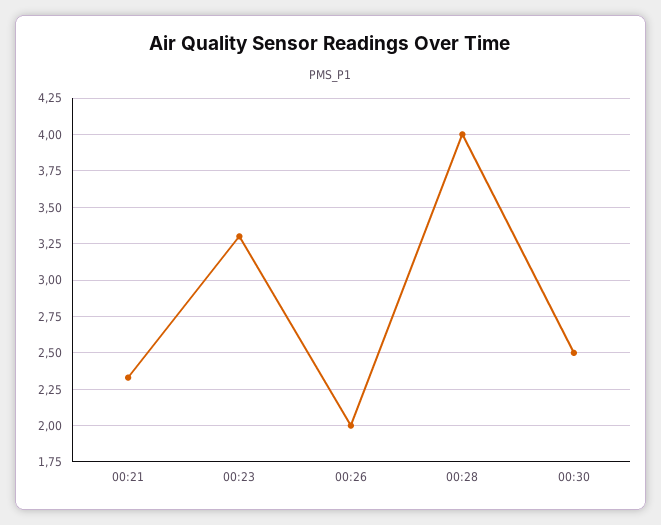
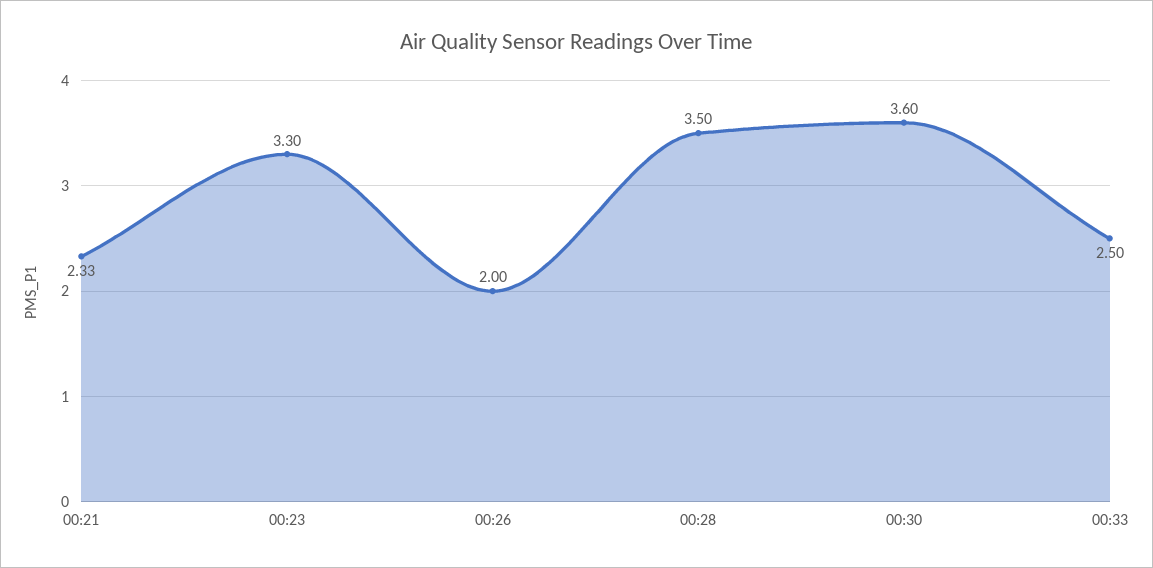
00:28: 4 -> 3.5
00:30: 2.5 -> 3.6
00:33: none -> 2.5

